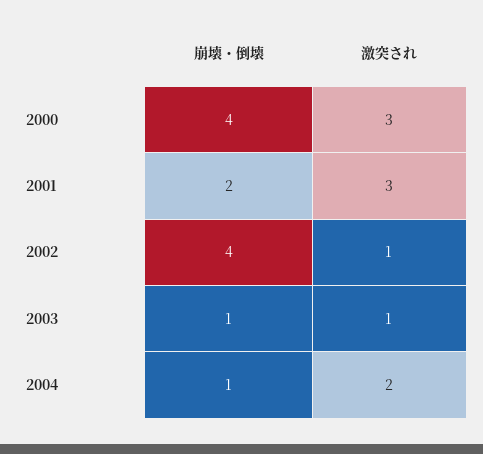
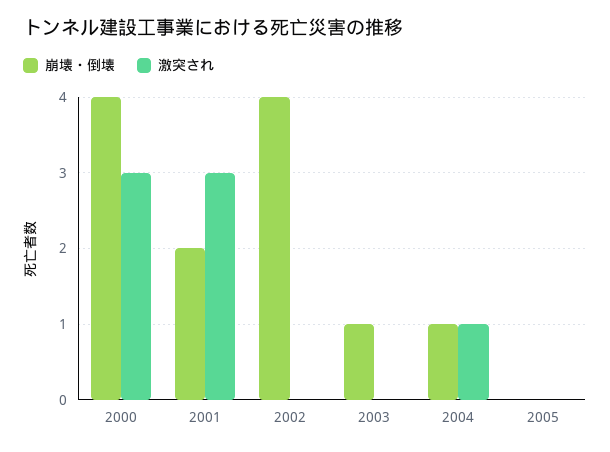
激突され, 2002: 1 -> 0
激突され, 2003: 1 -> 0
激突され, 2004: 2 -> 1
崩壊・倒壊, 2005: none -> 0
激突され, 2005: none -> 0

